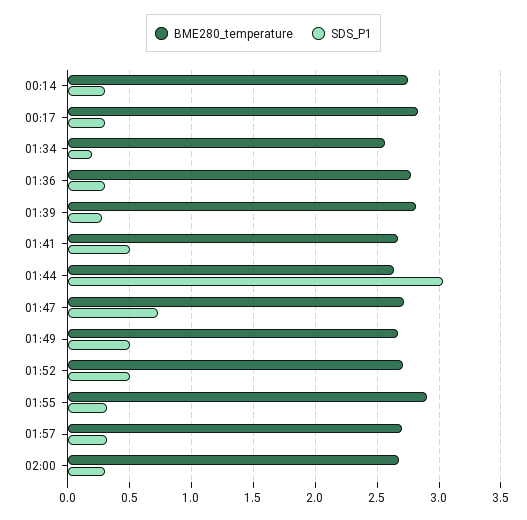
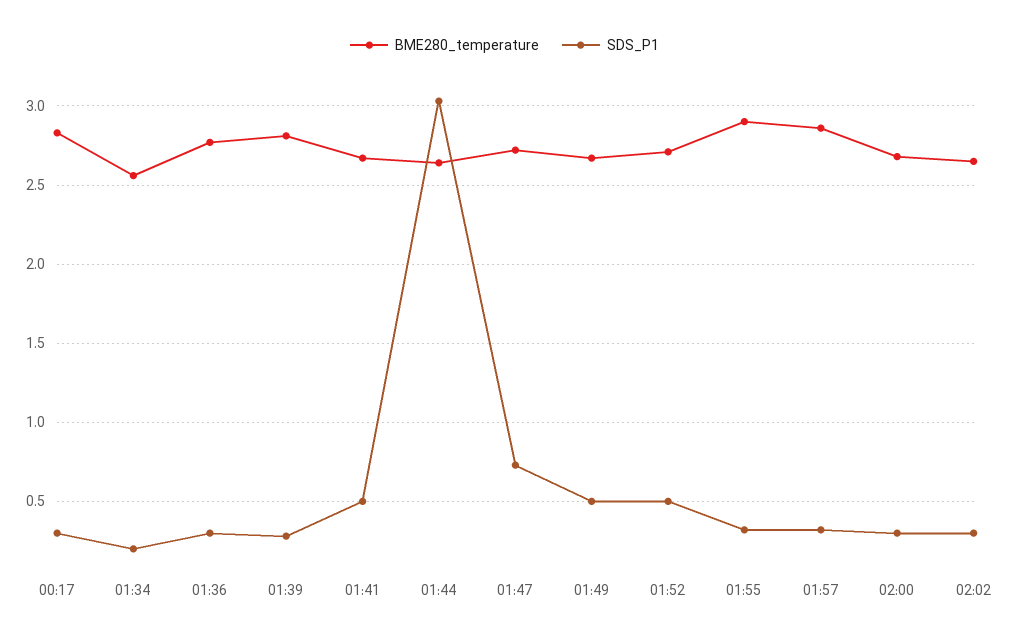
BME280_temperature, 00:14: 2.75 -> none
SDS_P1, 00:14: 0.3 -> none
BME280_temperature, 01:57: 2.7 -> 2.85
BME280_temperature, 02:02: none -> 2.65
SDS_P1, 02:02: none -> 0.3

